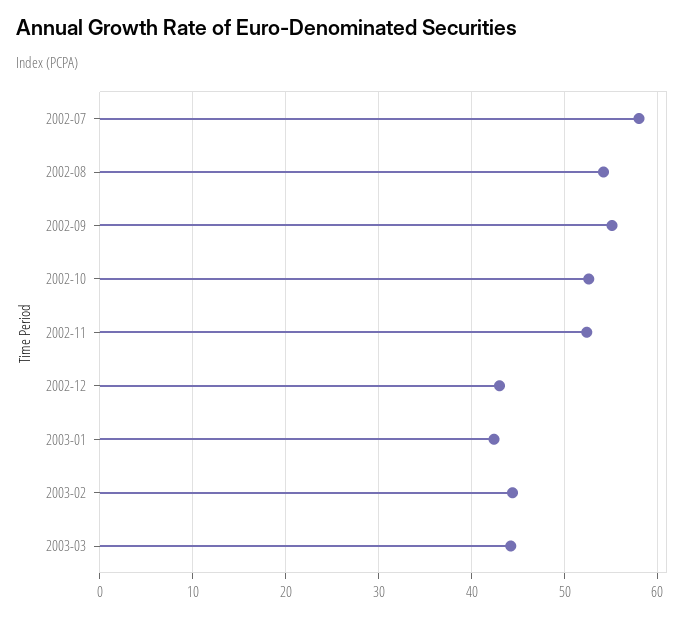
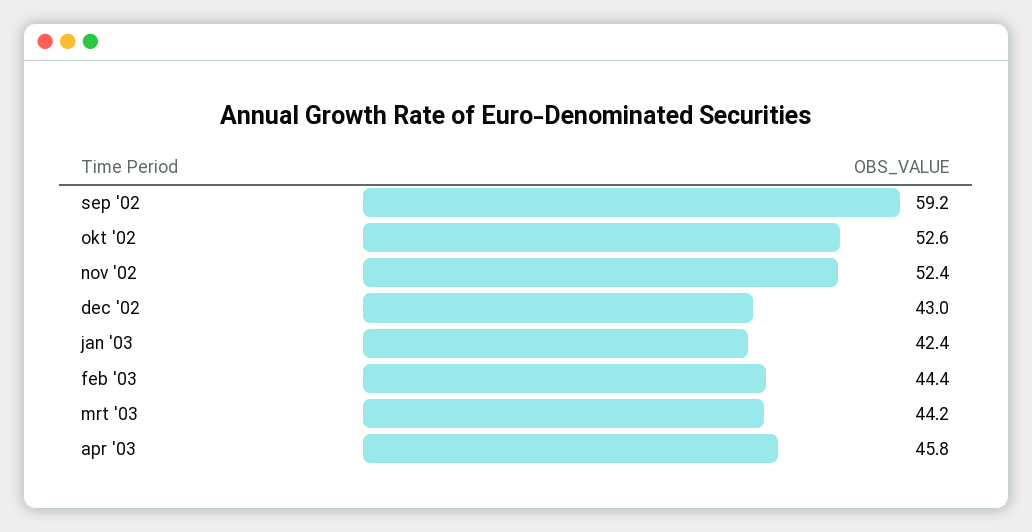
2002-07: 58 -> none
2002-08: 54 -> none
2002-09: 55 -> 59.2
apr '03: none -> 45.8

